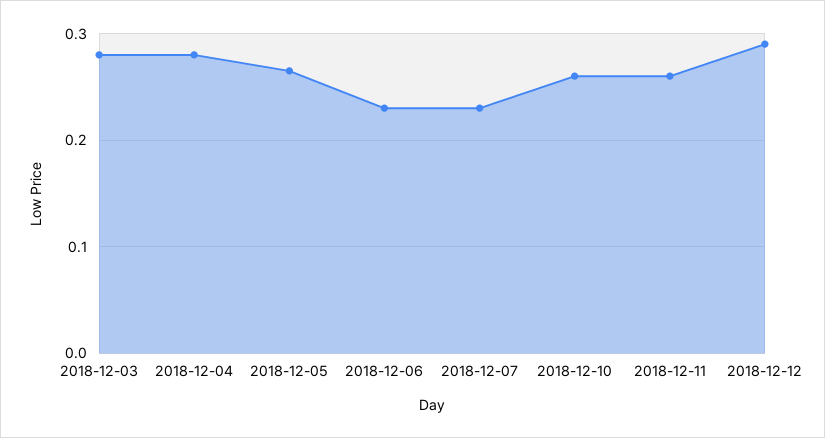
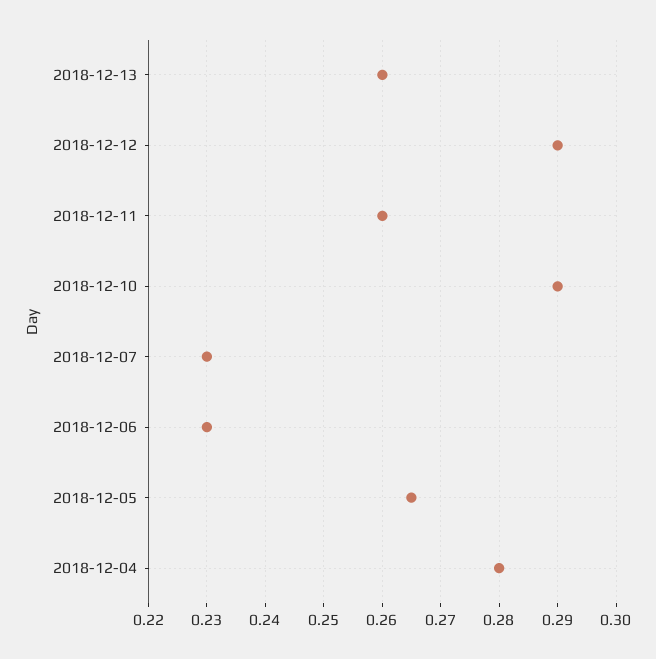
2018-12-03: 0.28 -> none
2018-12-10: 0.26 -> 0.29
2018-12-13: none -> 0.26

